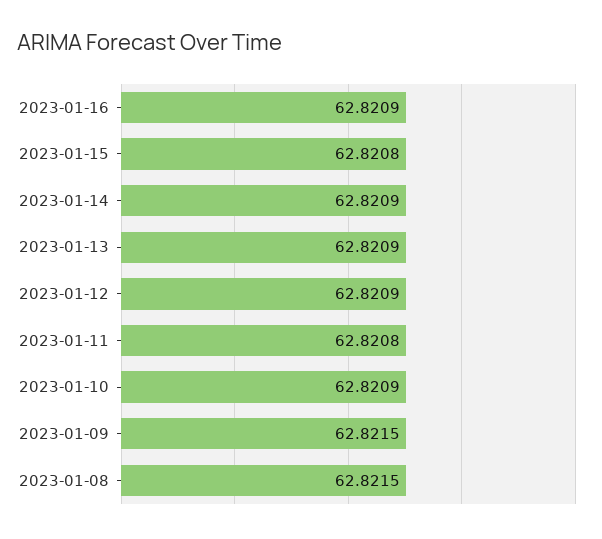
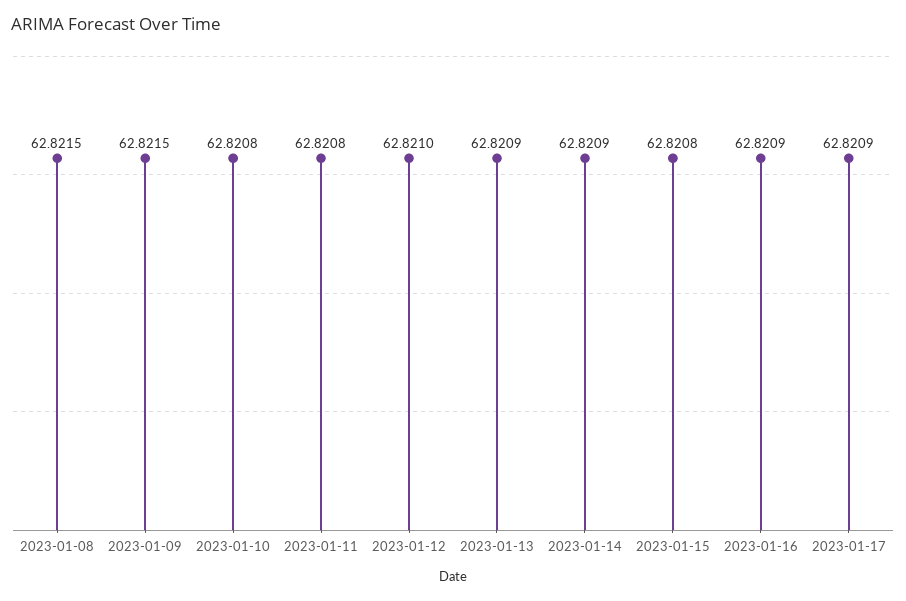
2023-01-12: 62.8209 -> 62.821
2023-01-10: 62.8209 -> 62.8208
2023-01-17: none -> 62.8209

